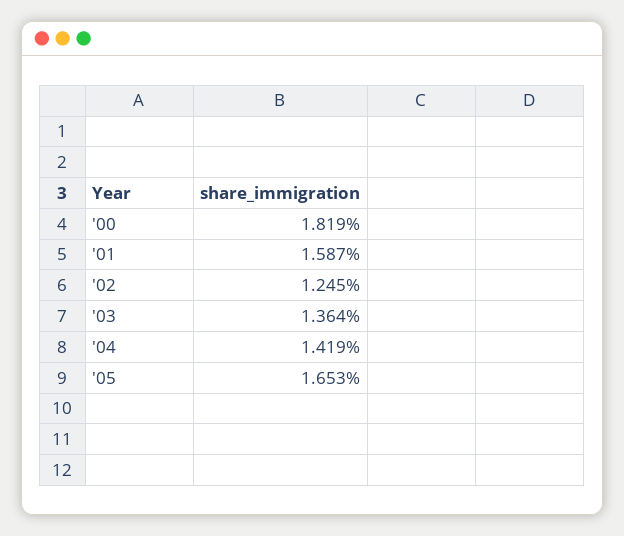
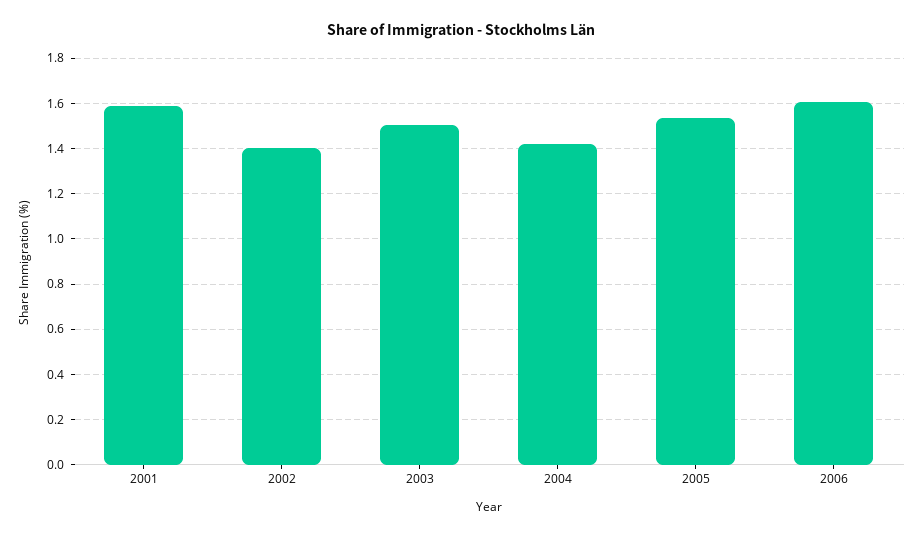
'00: 1.819 -> none
'02: 1.245 -> 1.4
'03: 1.364 -> 1.5
'05: 1.653 -> 1.55
2006: none -> 1.6

